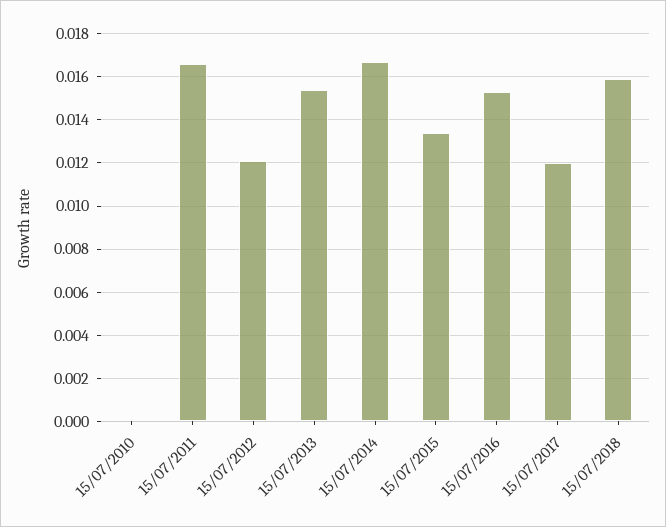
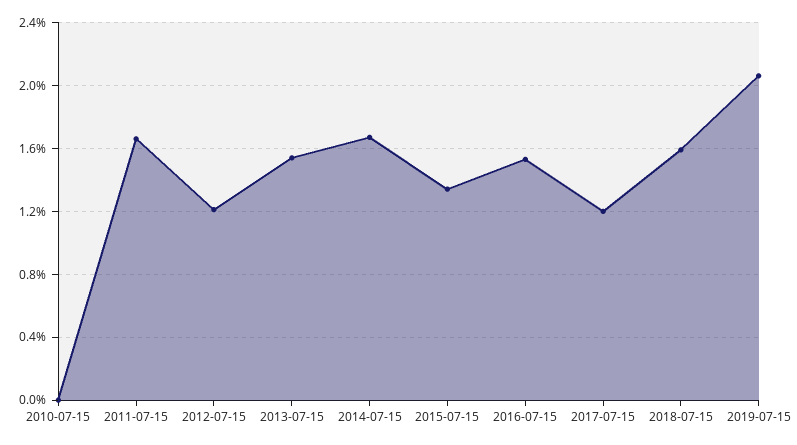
2019-07-15: none -> 0.0205

